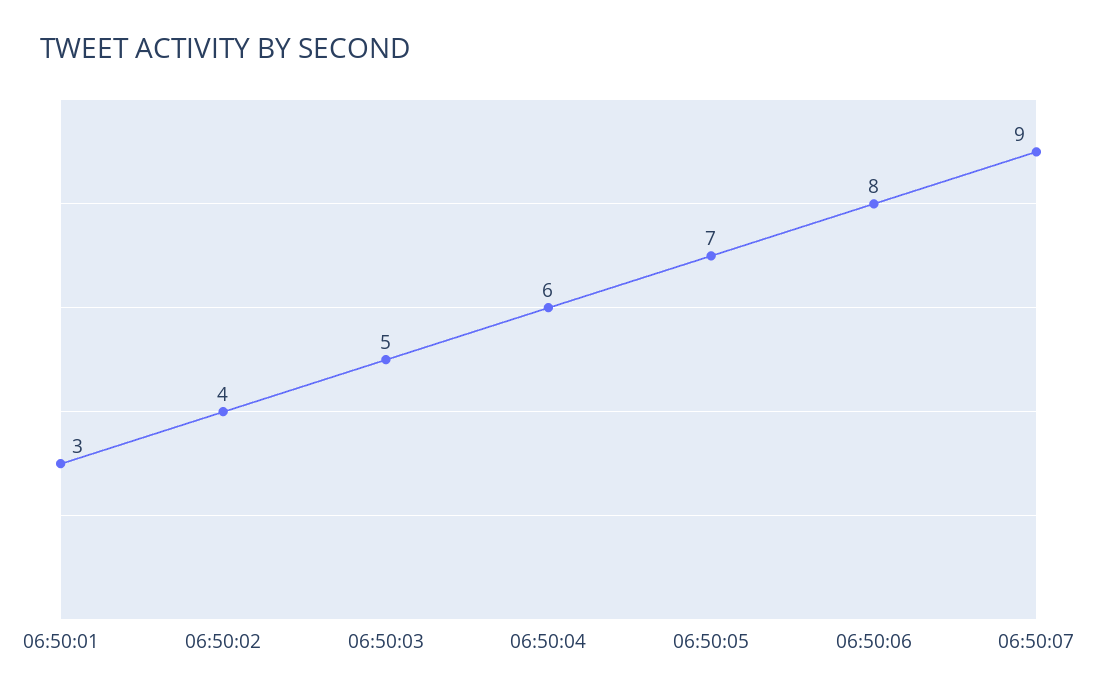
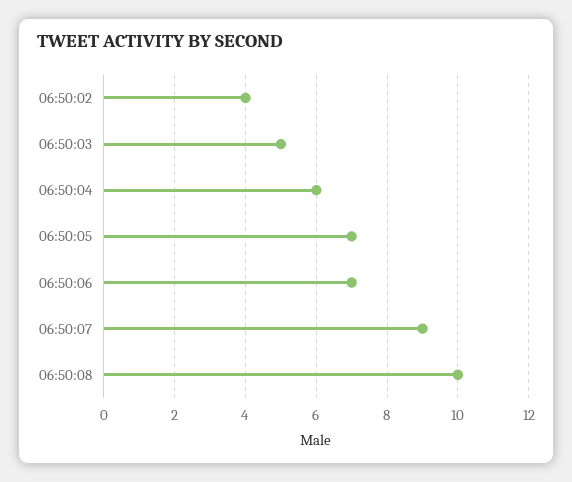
06:50:01: 3 -> none
06:50:06: 8 -> 7
06:50:08: none -> 10

